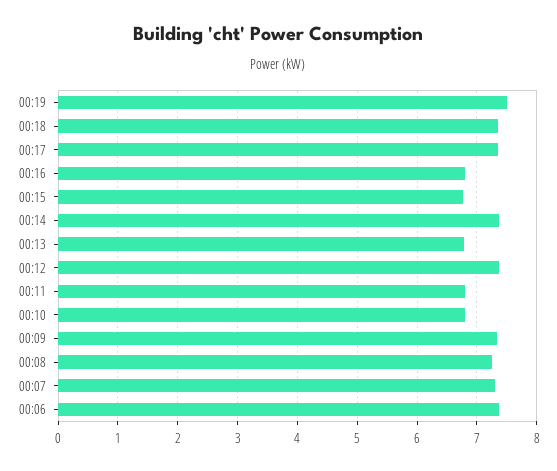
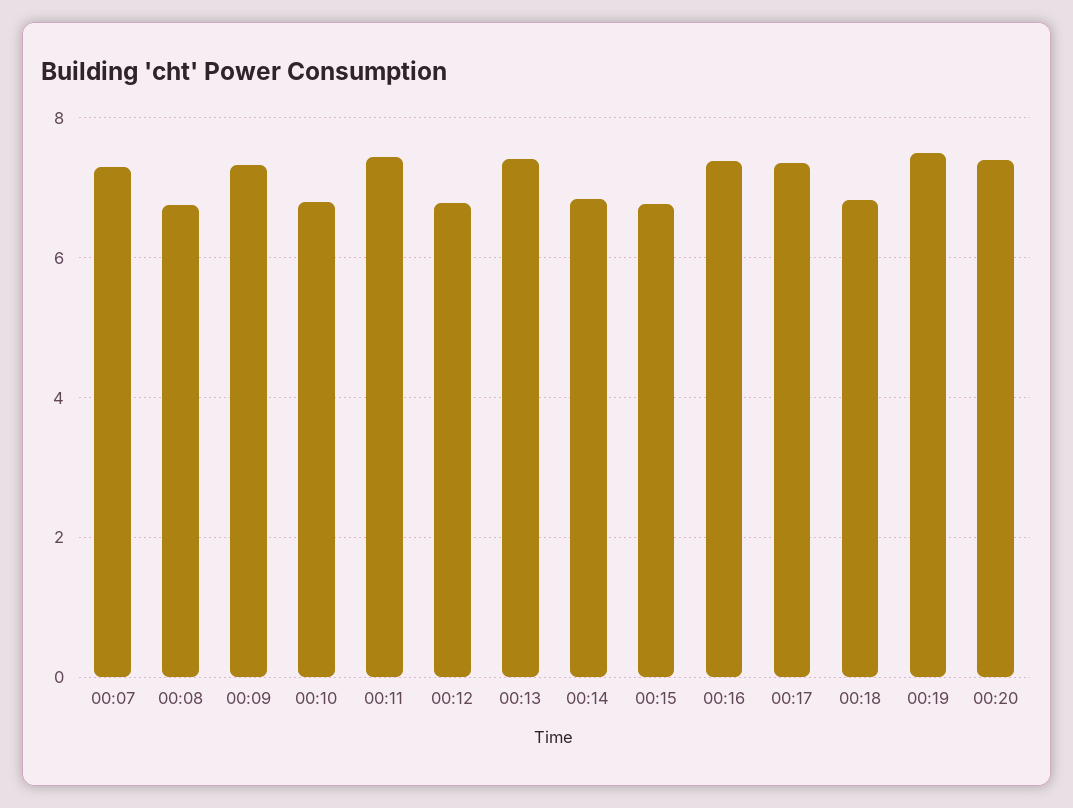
00:18: 7.4 -> 6.8
00:16: 6.8 -> 7.4
00:14: 7.4 -> 6.8
00:13: 6.8 -> 7.4
00:12: 7.4 -> 6.8
00:11: 6.8 -> 7.4
00:08: 7.2 -> 6.8
00:06: 7.4 -> none
00:20: none -> 7.4

